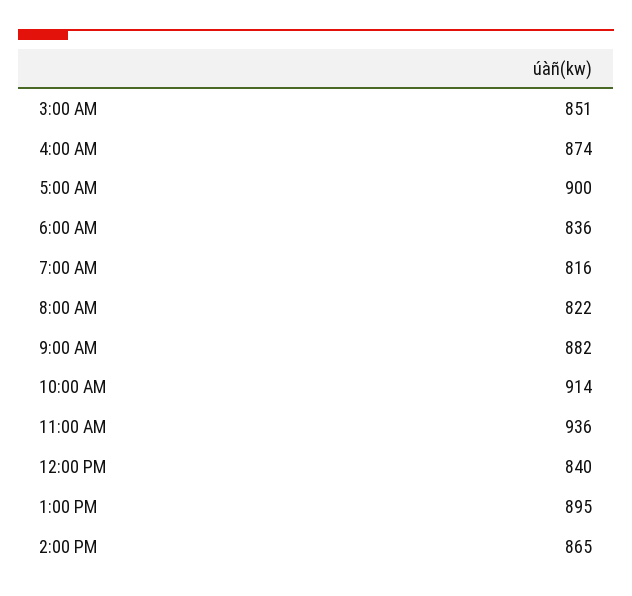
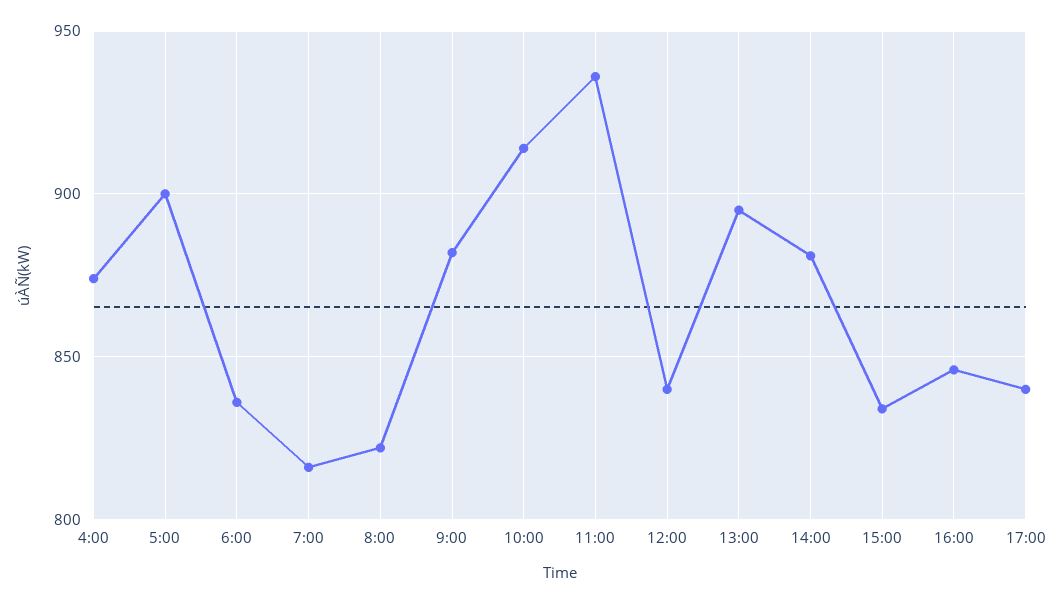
3:00 AM: 851 -> none
2:00 PM: 865 -> 880
15:00: none -> 835
16:00: none -> 845
17:00: none -> 840

